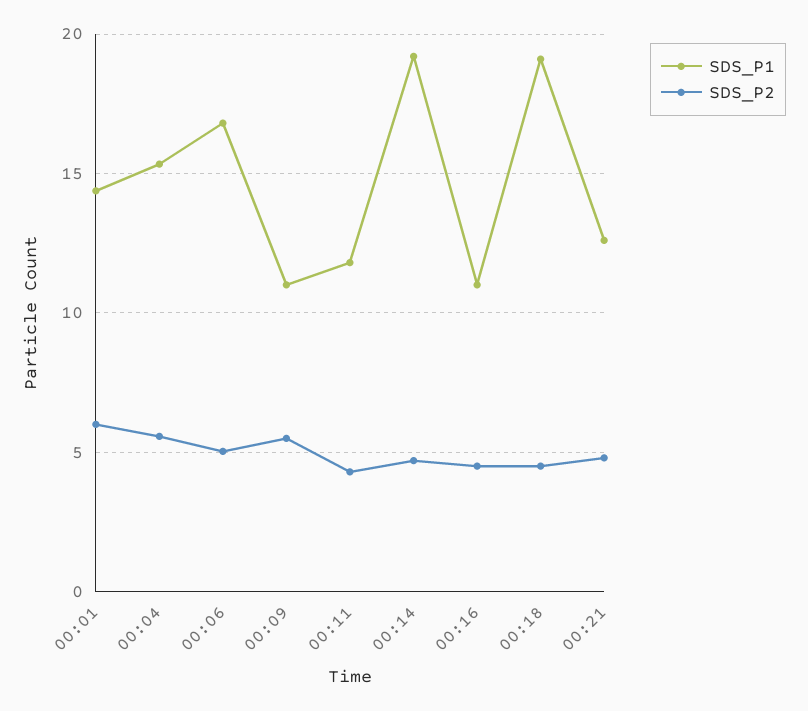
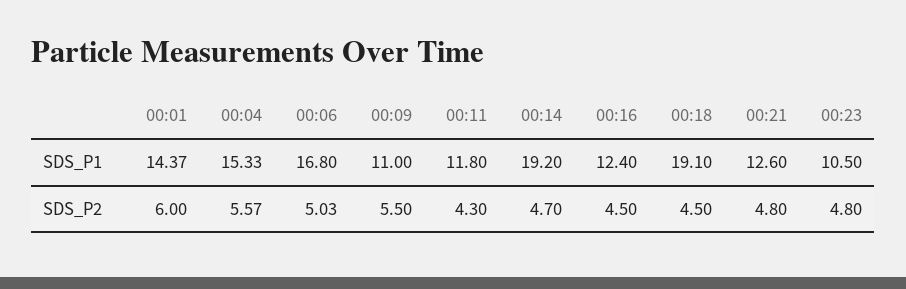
SDS_P1, 00:16: 11 -> 12.4
SDS_P1, 00:23: none -> 10.5
SDS_P2, 00:23: none -> 4.8

